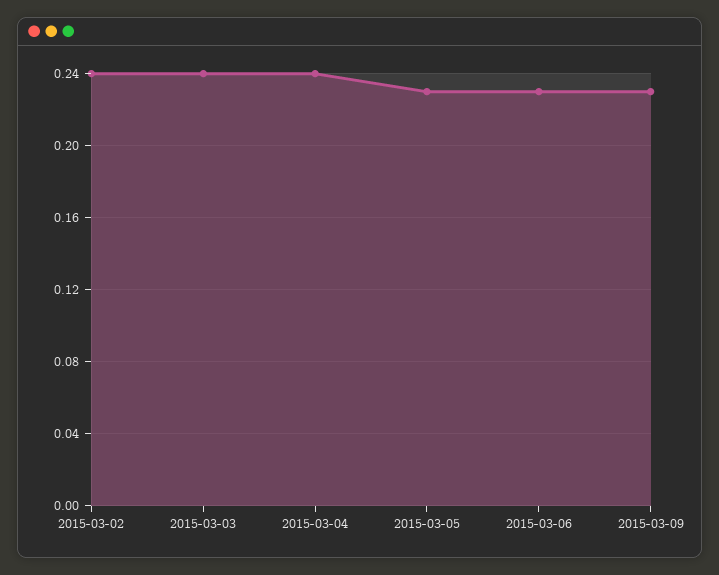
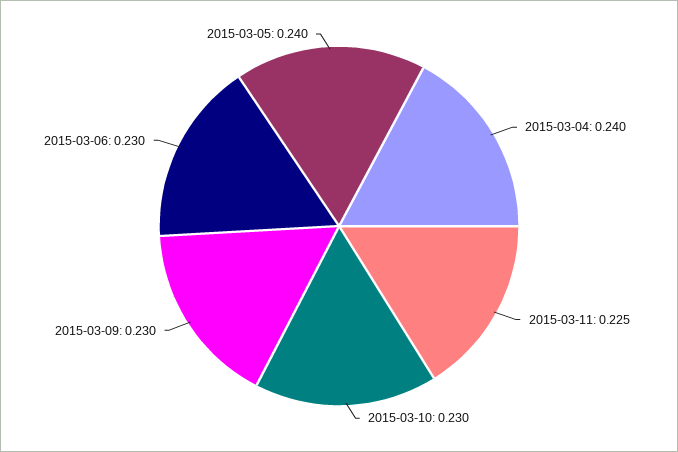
2015-03-02: 0.24 -> none
2015-03-03: 0.24 -> none
2015-03-05: 0.23 -> 0.24
2015-03-11: none -> 0.225
2015-03-10: none -> 0.23

